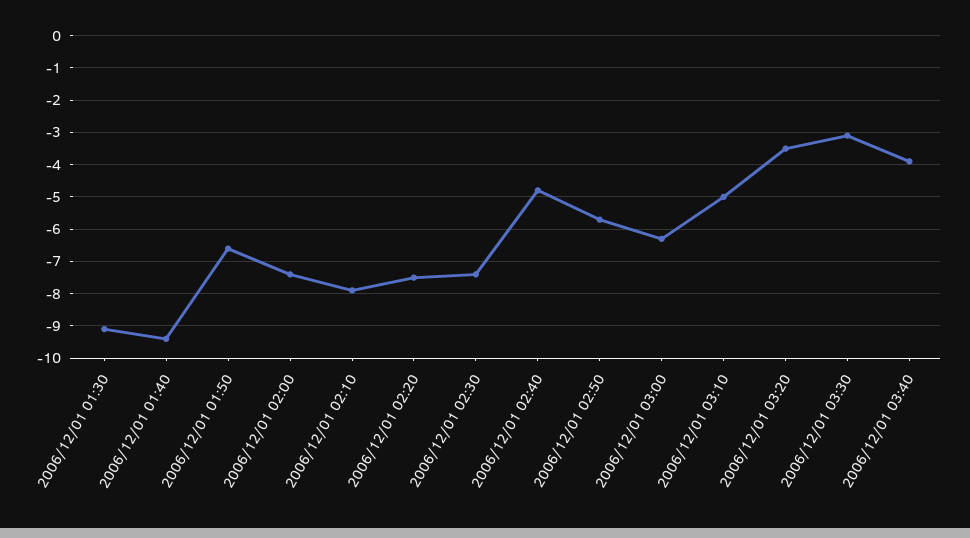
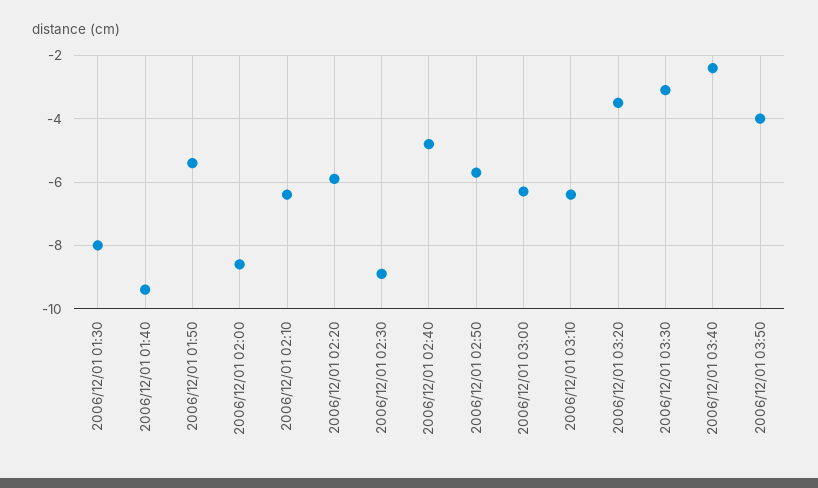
2006/12/01 01:30: -9 -> -8
2006/12/01 01:50: -6.5 -> -5.5
2006/12/01 02:00: -7.5 -> -8.5
2006/12/01 02:10: -8 -> -6.5
2006/12/01 02:20: -7.5 -> -6
2006/12/01 02:30: -7.5 -> -9
2006/12/01 03:10: -5 -> -6.5
2006/12/01 03:40: -4 -> -2.5
2006/12/01 03:50: none -> -4

